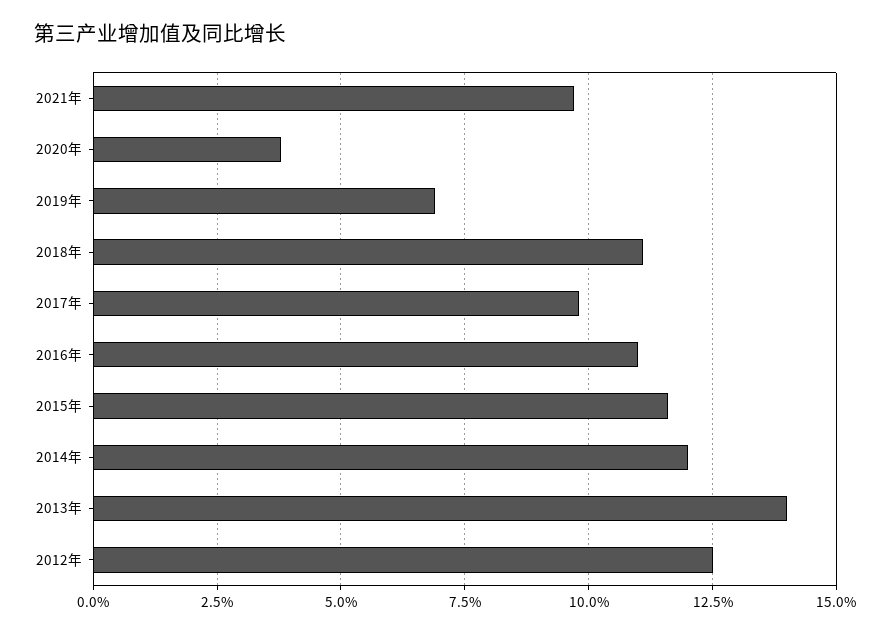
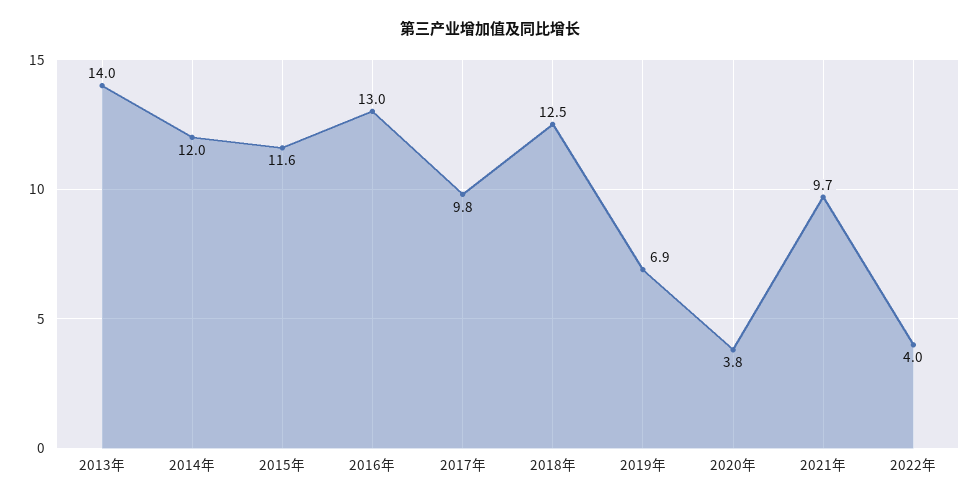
2018年: 11 -> 12.5
2016年: 11 -> 13
2012年: 12.5 -> none
2022年: none -> 4

